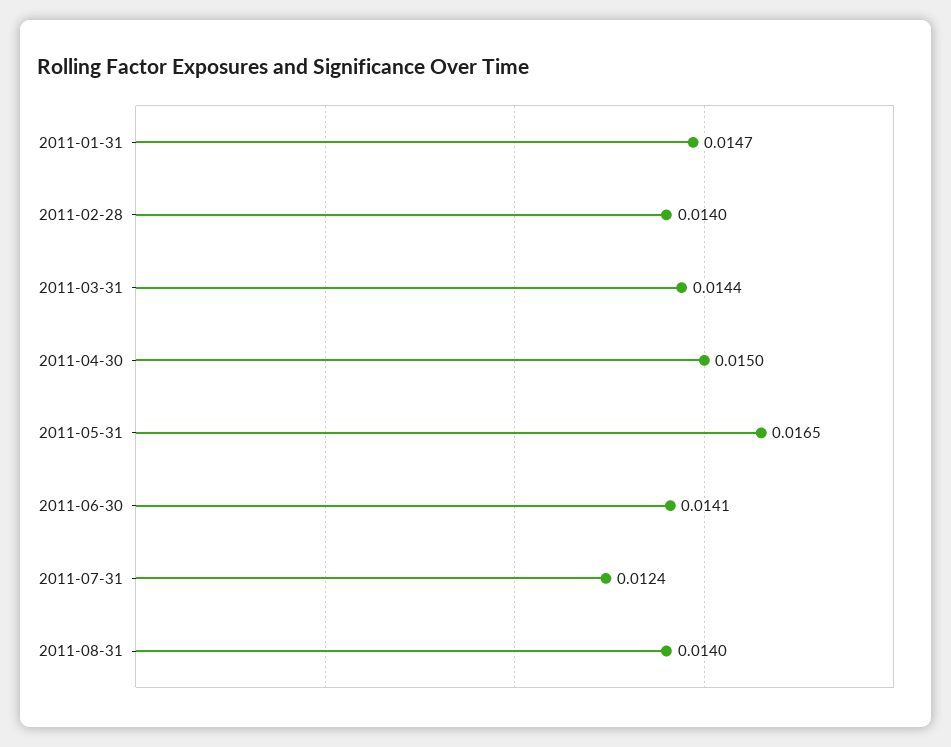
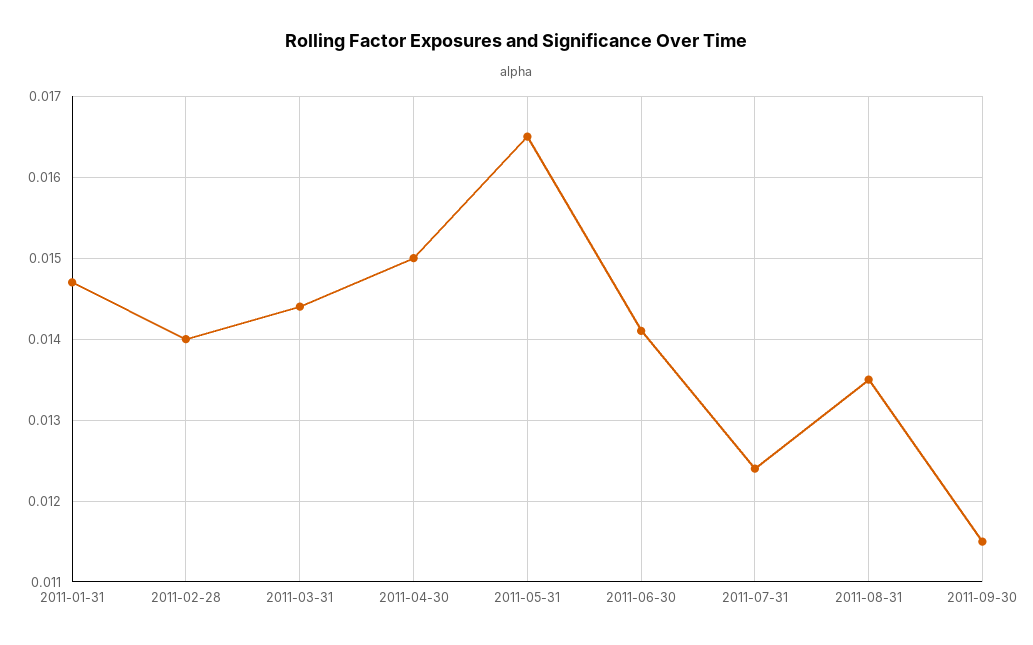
2011-08-31: 0.014 -> 0.0135
2011-09-30: none -> 0.0115

